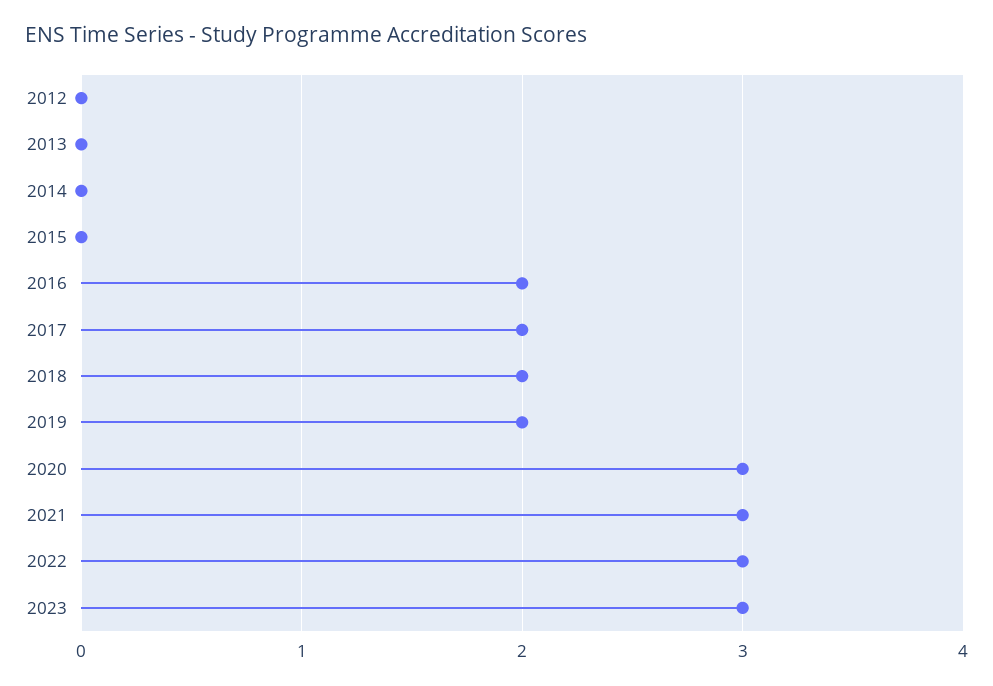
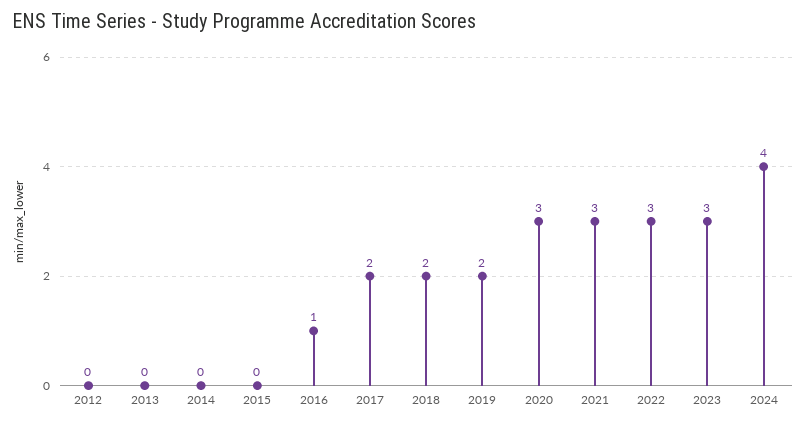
2016: 2 -> 1
2024: none -> 4

